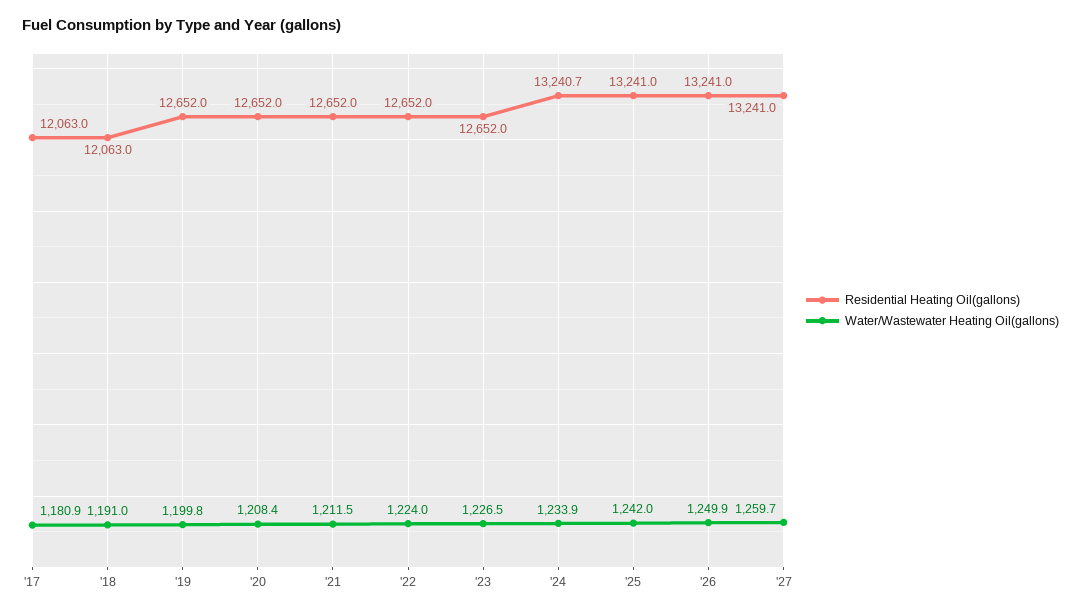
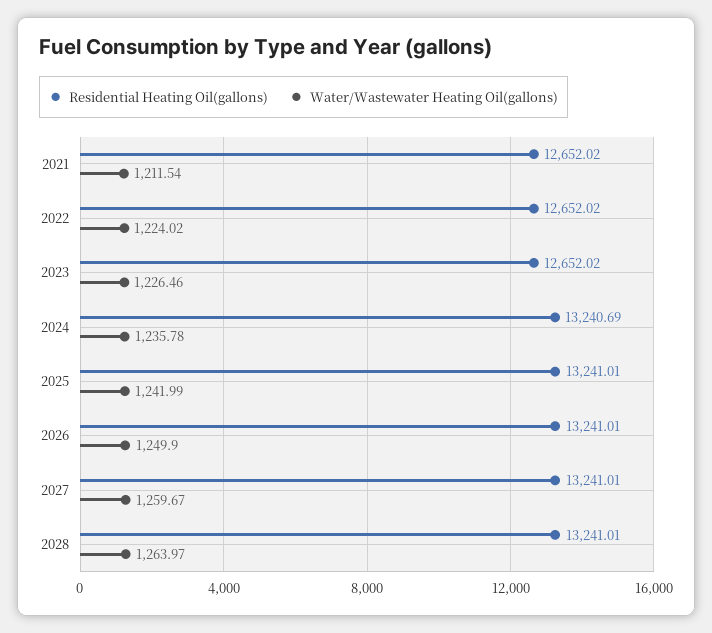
Residential Heating Oil(gallons), '17: 12063 -> none
Water/Wastewater Heating Oil(gallons), '17: 1180.9 -> none
Residential Heating Oil(gallons), '18: 12063 -> none
Water/Wastewater Heating Oil(gallons), '18: 1191 -> none
Residential Heating Oil(gallons), '19: 12652 -> none
Water/Wastewater Heating Oil(gallons), '19: 1199.8 -> none
Residential Heating Oil(gallons), '20: 12652 -> none
Water/Wastewater Heating Oil(gallons), '20: 1208.4 -> none
Water/Wastewater Heating Oil(gallons), '24: 1233.9 -> 1235.78
Residential Heating Oil(gallons), 2028: none -> 13241.01
Water/Wastewater Heating Oil(gallons), 2028: none -> 1263.97

